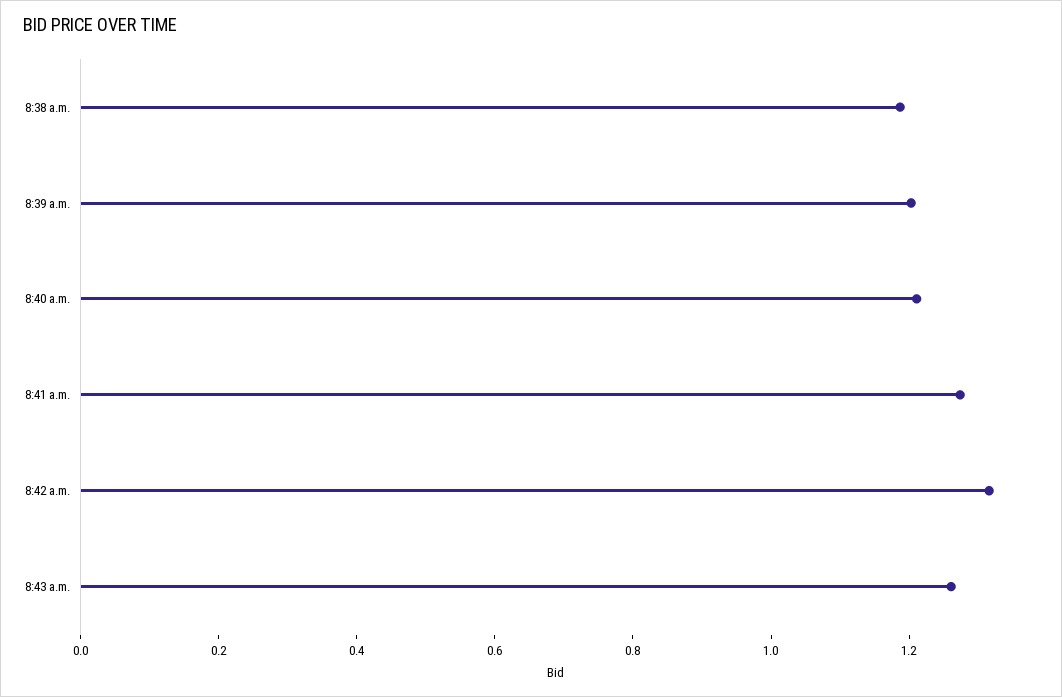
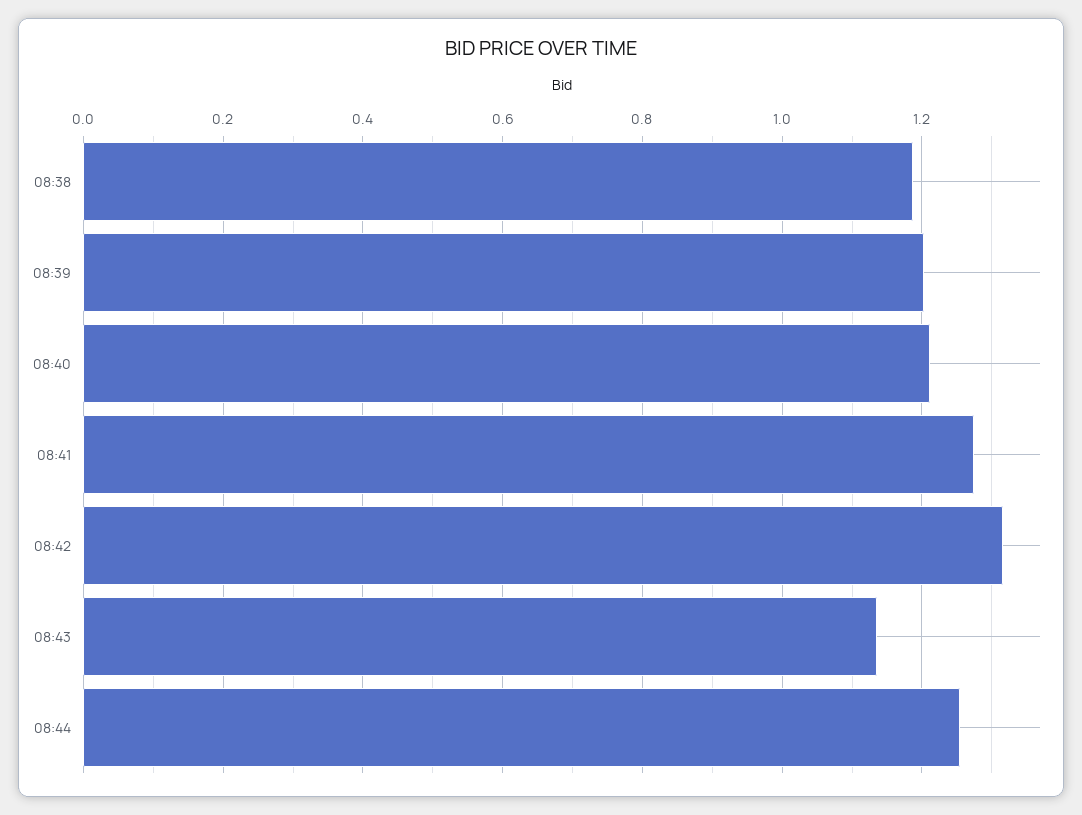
8:43 a.m.: 1.25 -> 1.14
08:44: none -> 1.26

